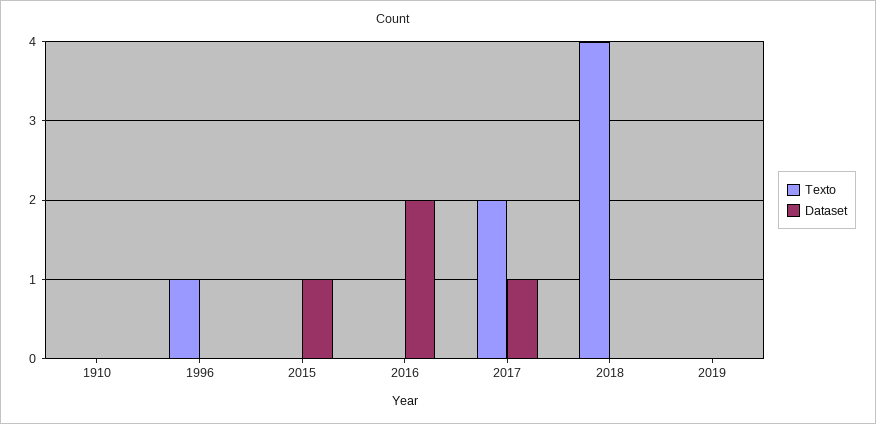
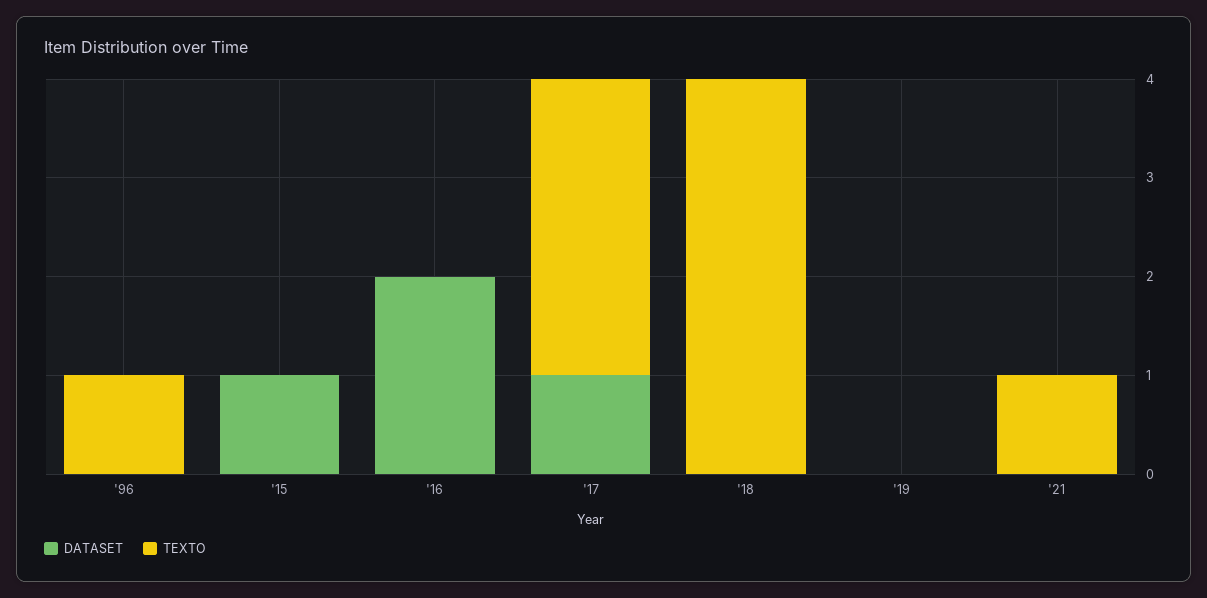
Texto, 1910: 0 -> none
Dataset, 1910: 0 -> none
Texto, 2017: 2 -> 3
Dataset, '21: none -> 0
Texto, '21: none -> 1

